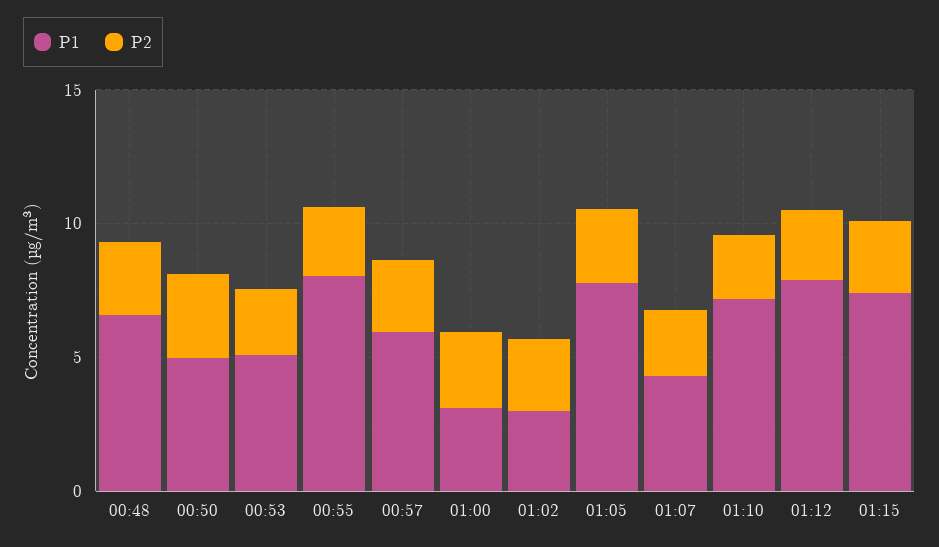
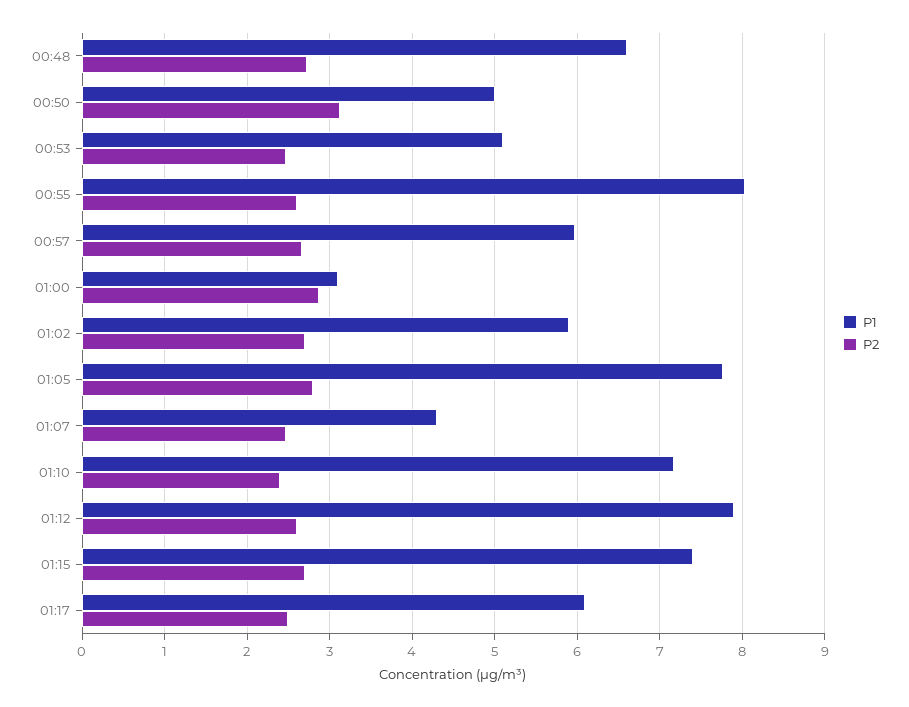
P1, 01:02: 3 -> 5.9
P1, 01:17: none -> 6.1
P2, 01:17: none -> 2.5

